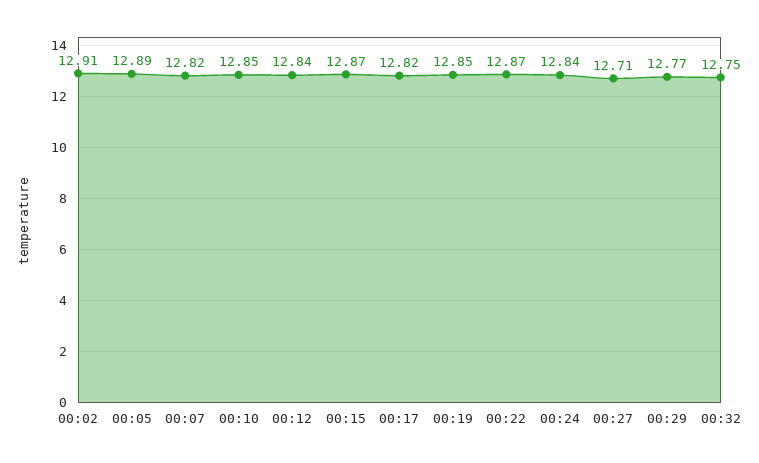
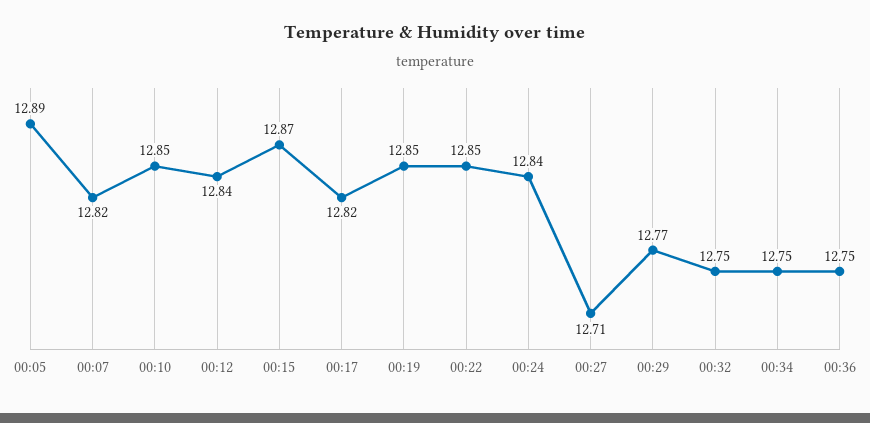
00:02: 12.91 -> none
00:22: 12.87 -> 12.85
00:34: none -> 12.75
00:36: none -> 12.75

